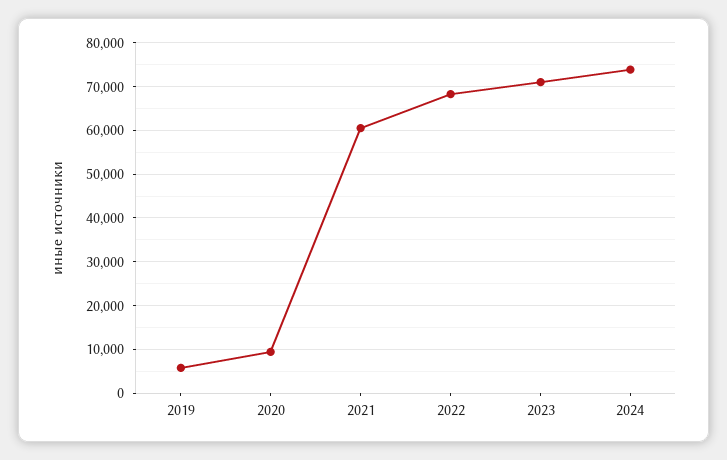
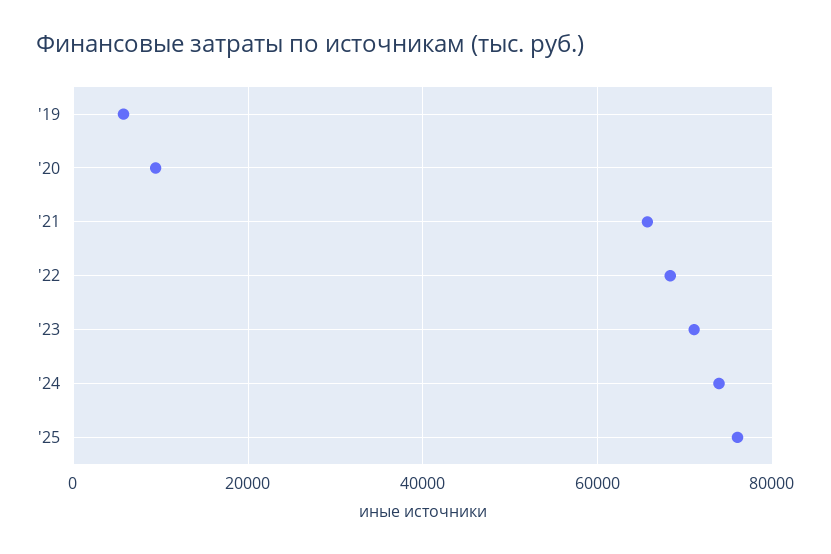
2021: 60000 -> 66000
'25: none -> 76000

